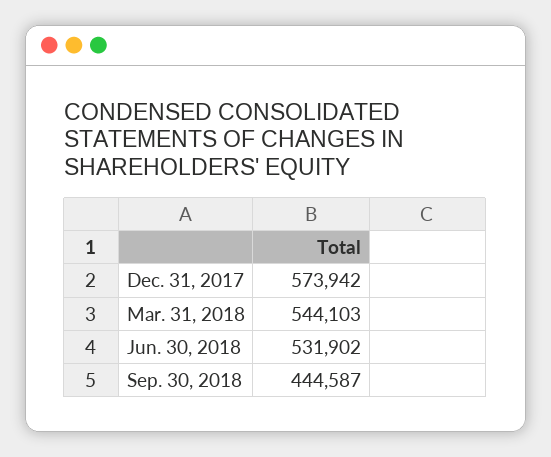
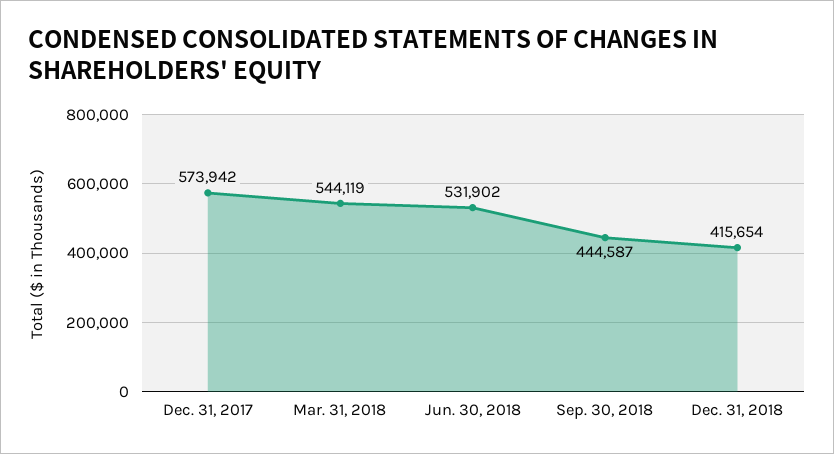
Mar. 31, 2018: 544103 -> 544119
Dec. 31, 2018: none -> 415654

